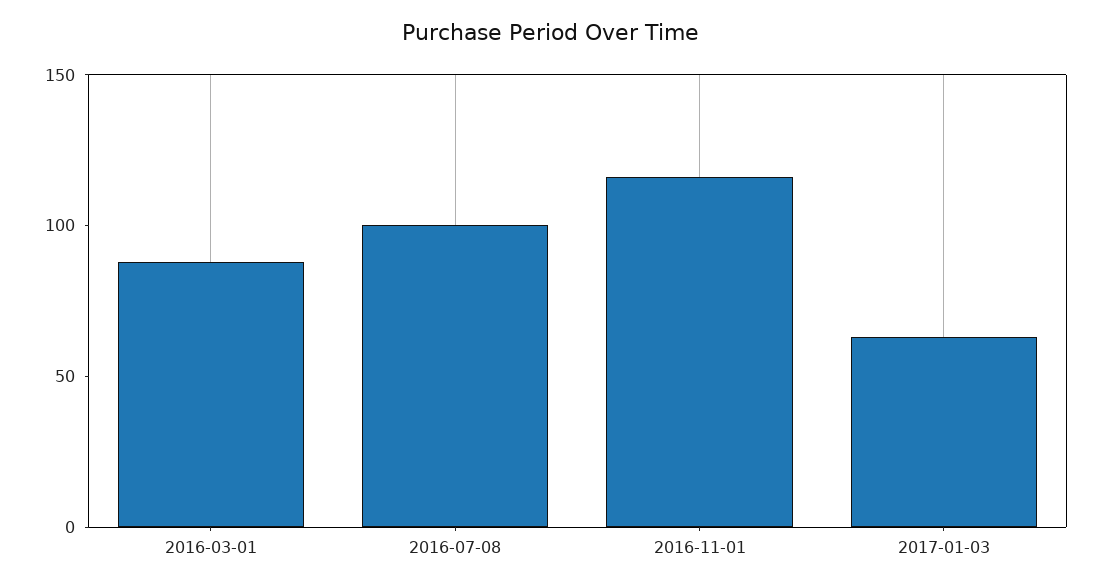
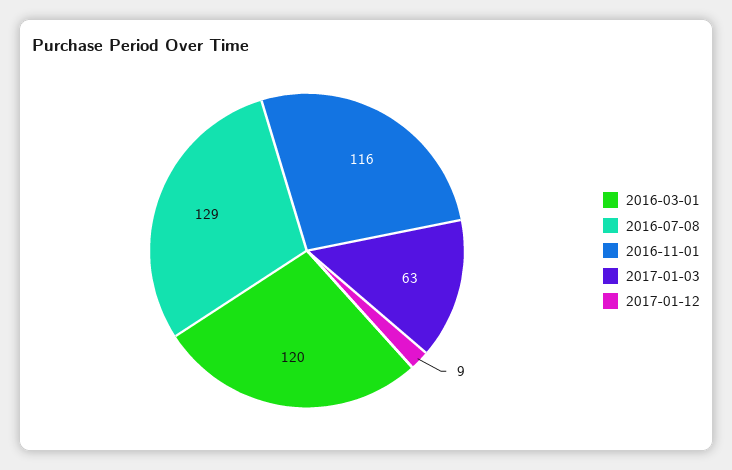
2016-03-01: 90 -> 120
2016-07-08: 100 -> 129
2017-01-12: none -> 9

